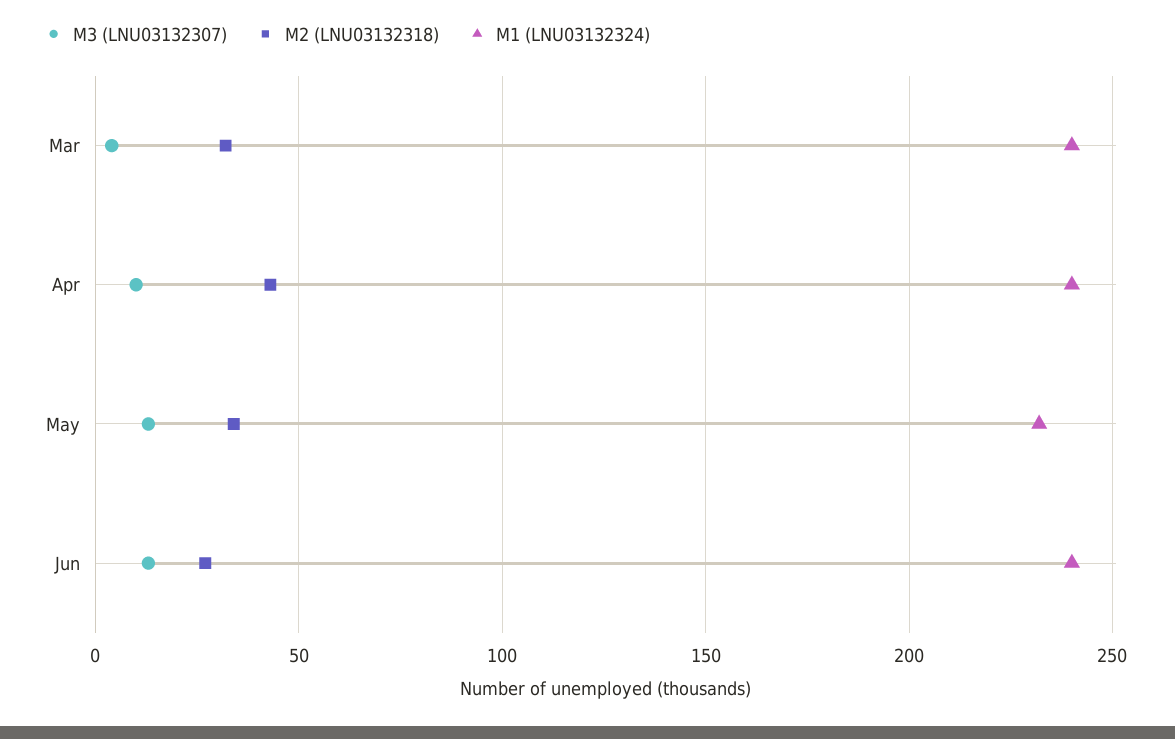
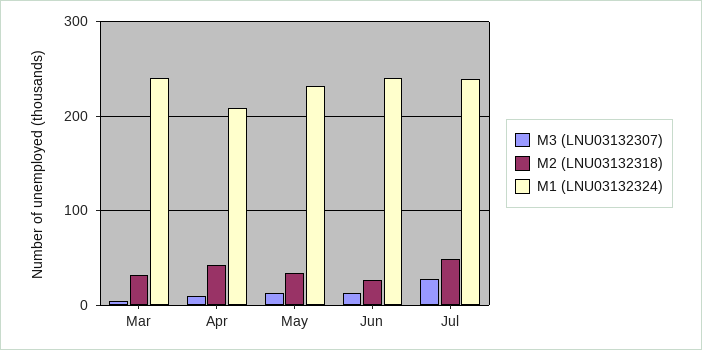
M1 (LNU03132324), Apr: 240 -> 210
M3 (LNU03132307), Jul: none -> 30
M2 (LNU03132318), Jul: none -> 50
M1 (LNU03132324), Jul: none -> 240

